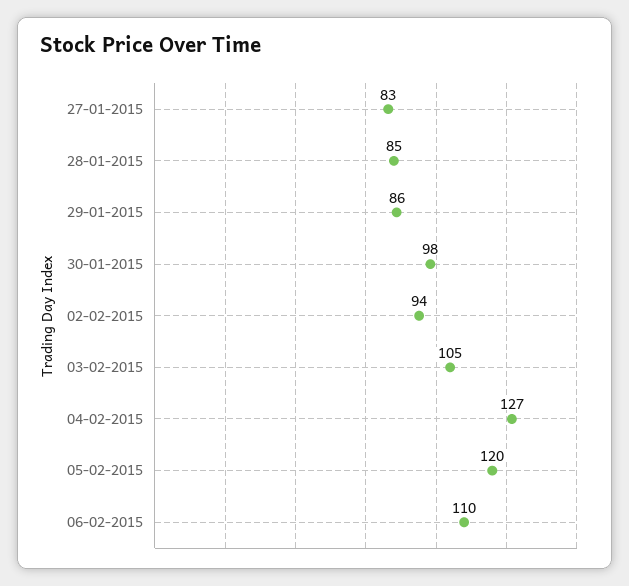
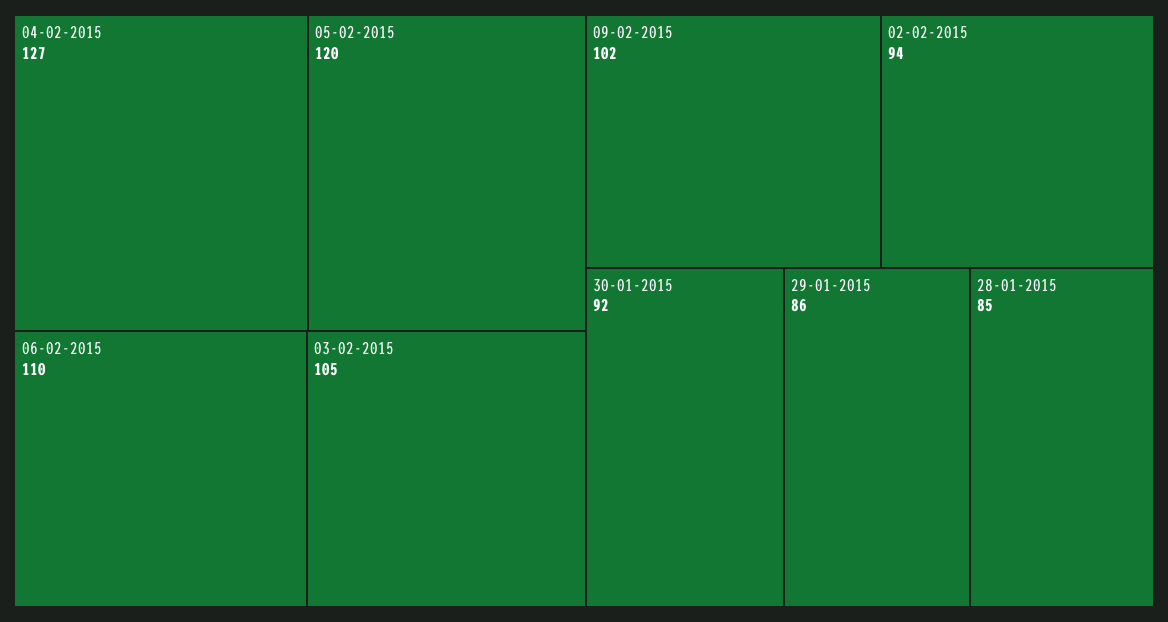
27-01-2015: 83 -> none
30-01-2015: 98 -> 92
09-02-2015: none -> 102

